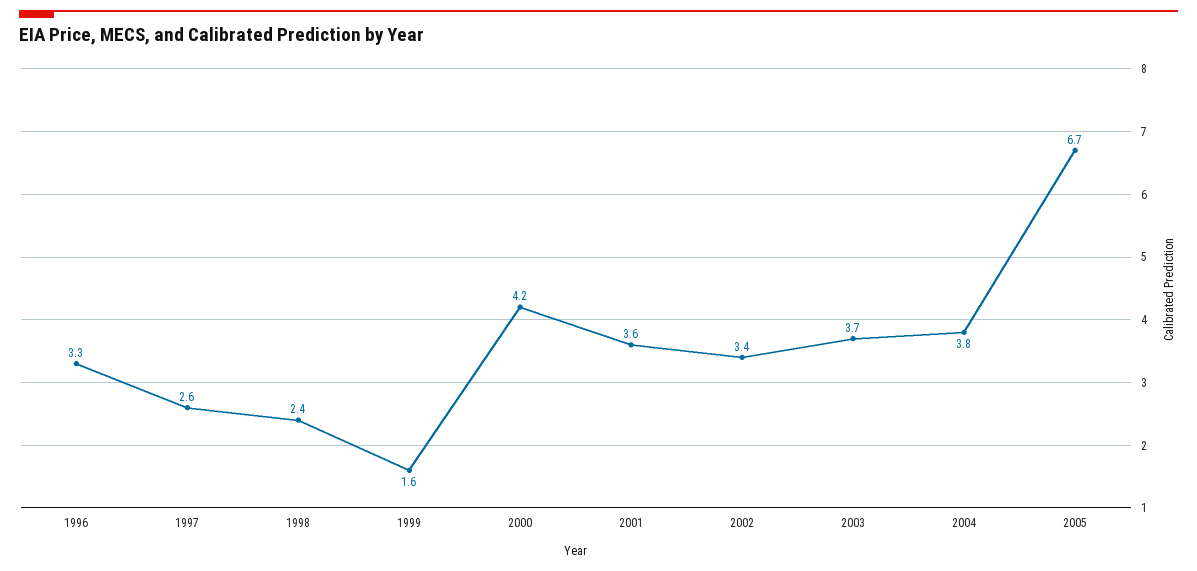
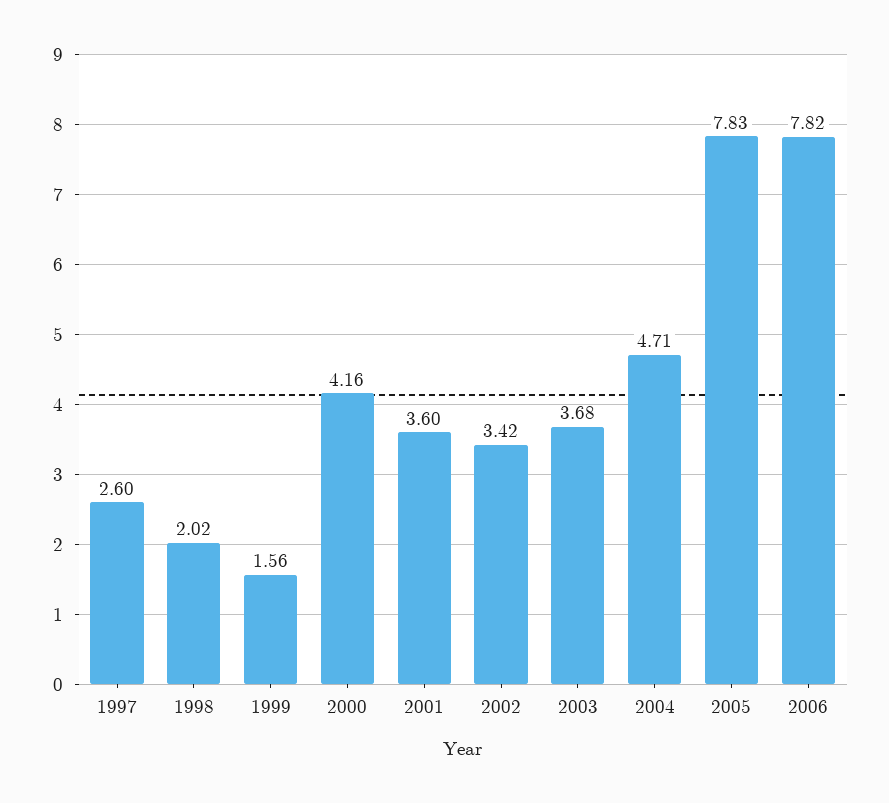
1996: 3.3 -> none
1998: 2.4 -> 2.02
2004: 3.8 -> 4.71
2005: 6.7 -> 7.83
2006: none -> 7.82

